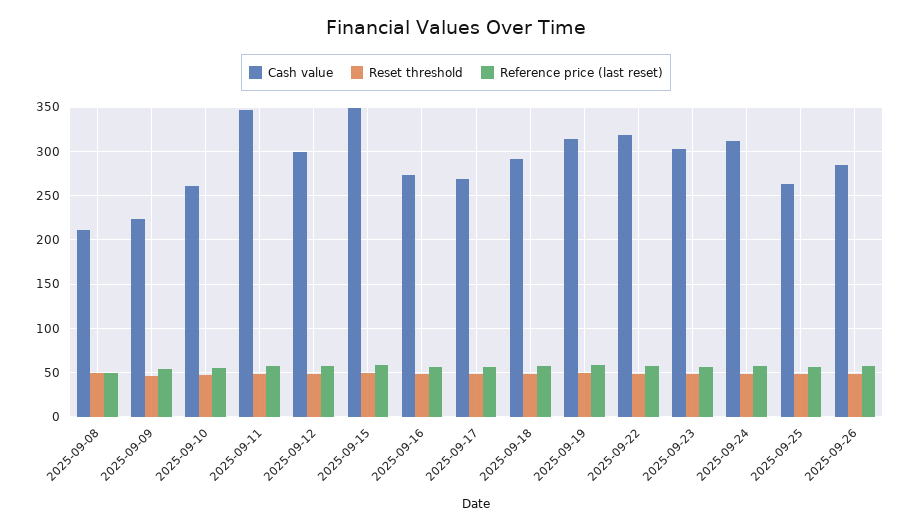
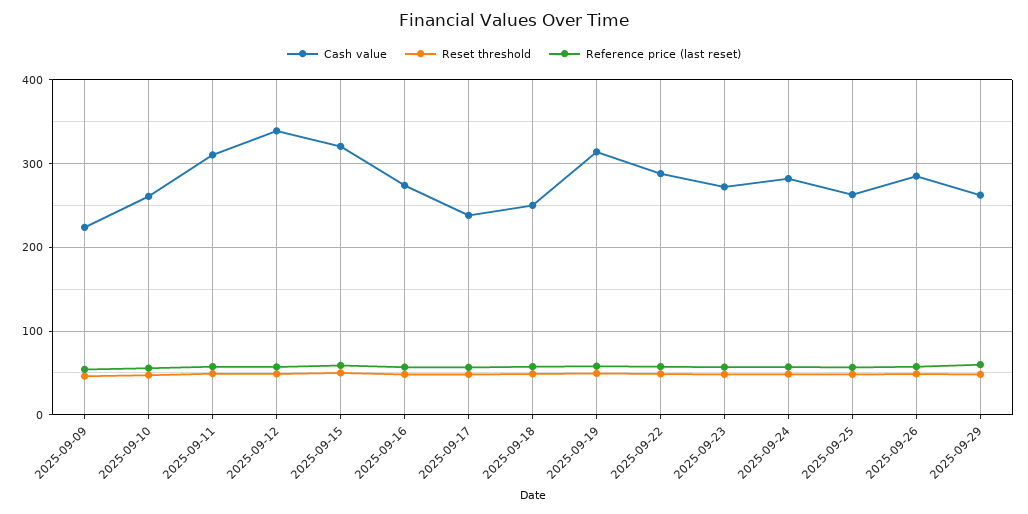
Cash value, 2025-09-08: 210 -> none
Reset threshold, 2025-09-08: 50 -> none
Reference price (last reset), 2025-09-08: 50 -> none
Cash value, 2025-09-11: 350 -> 310
Cash value, 2025-09-12: 300 -> 340
Cash value, 2025-09-15: 350 -> 320
Cash value, 2025-09-17: 270 -> 240
Cash value, 2025-09-18: 290 -> 250
Cash value, 2025-09-22: 320 -> 290
Cash value, 2025-09-23: 300 -> 270
Cash value, 2025-09-24: 310 -> 280
Cash value, 2025-09-29: none -> 260
Reset threshold, 2025-09-29: none -> 50
Reference price (last reset), 2025-09-29: none -> 60

